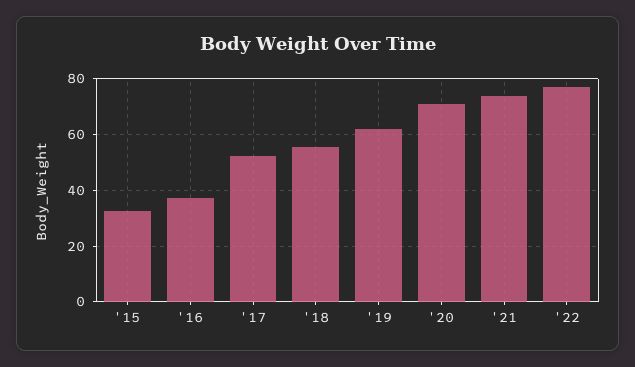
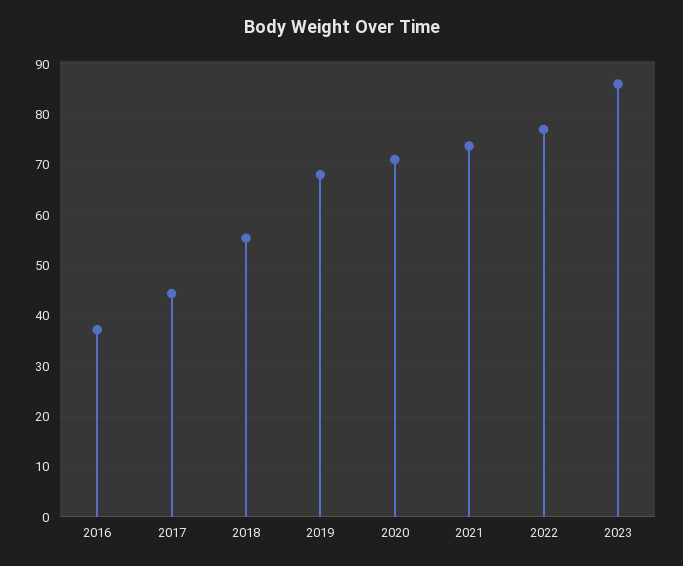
'15: 32.5 -> none
'17: 52.5 -> 44
'19: 62.5 -> 68
2023: none -> 86

